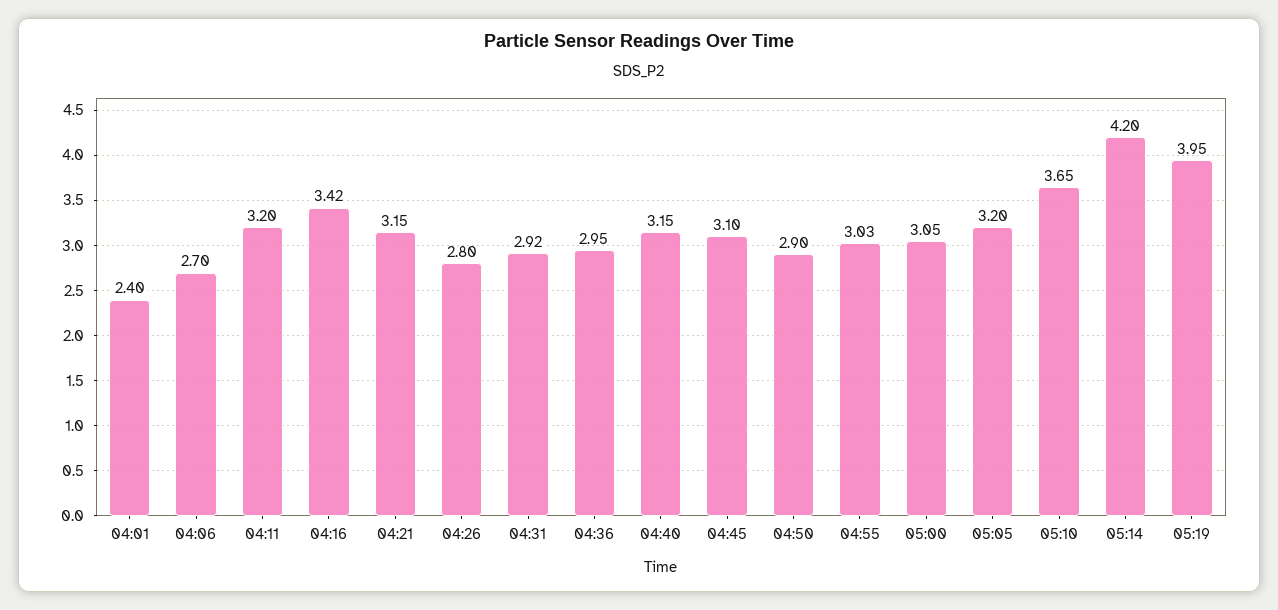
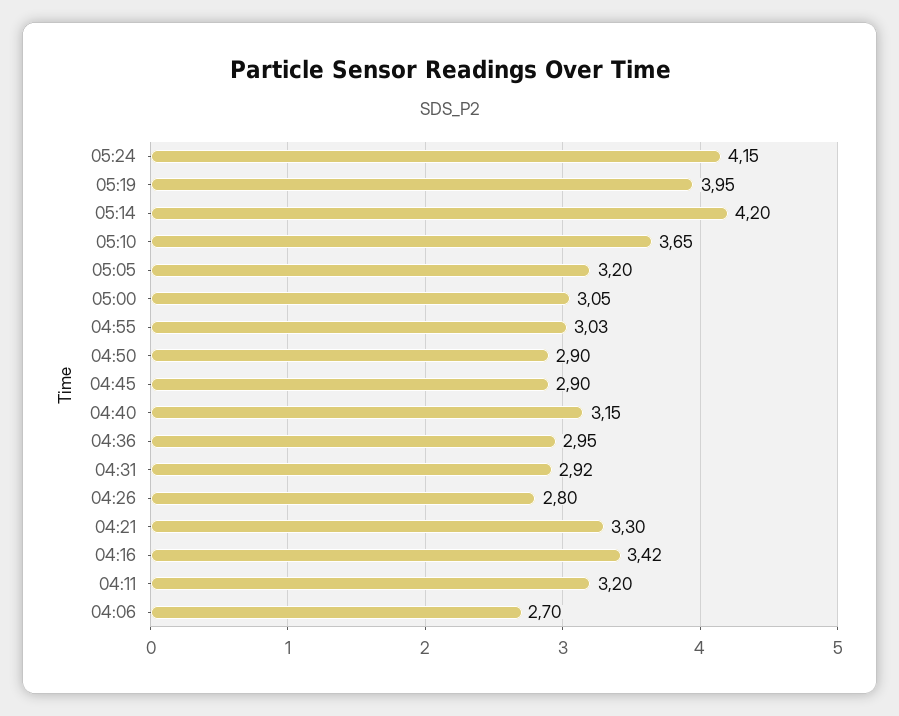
04:01: 2.4 -> none
04:21: 3.15 -> 3.3
04:45: 3.1 -> 2.9
05:24: none -> 4.15

